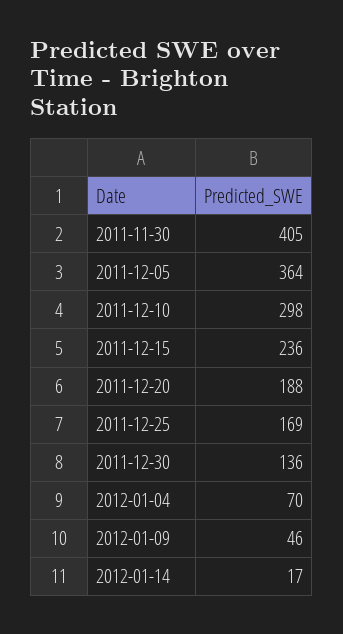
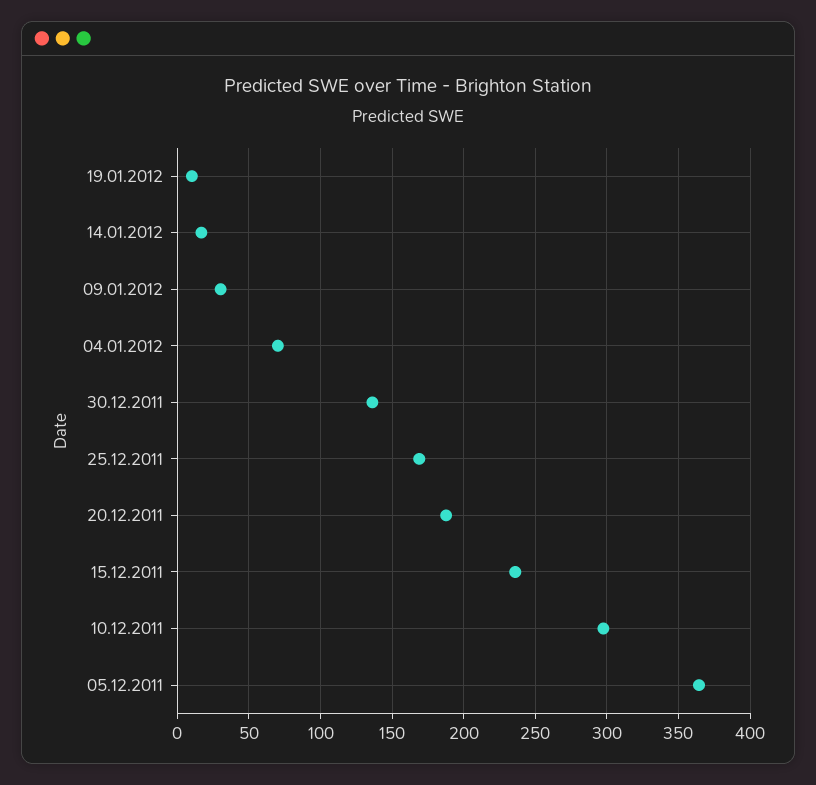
2011-11-30: 405 -> none
2012-01-09: 46 -> 30
19.01.2012: none -> 10

